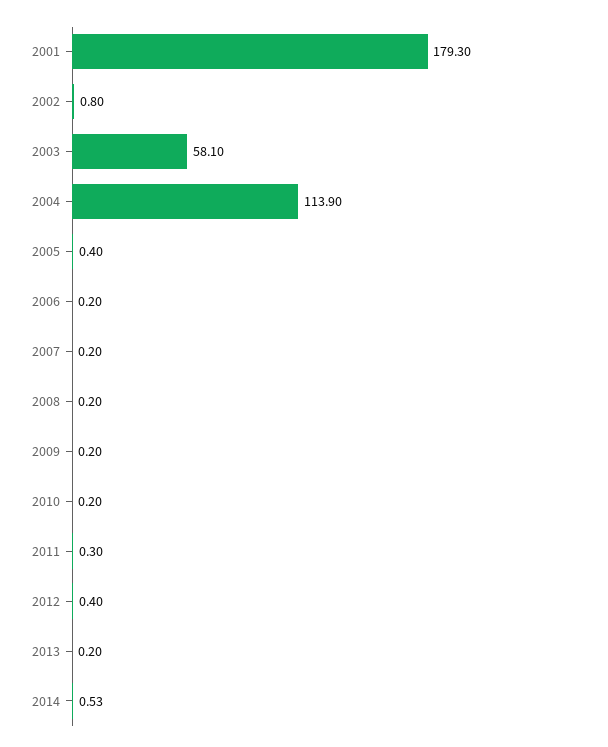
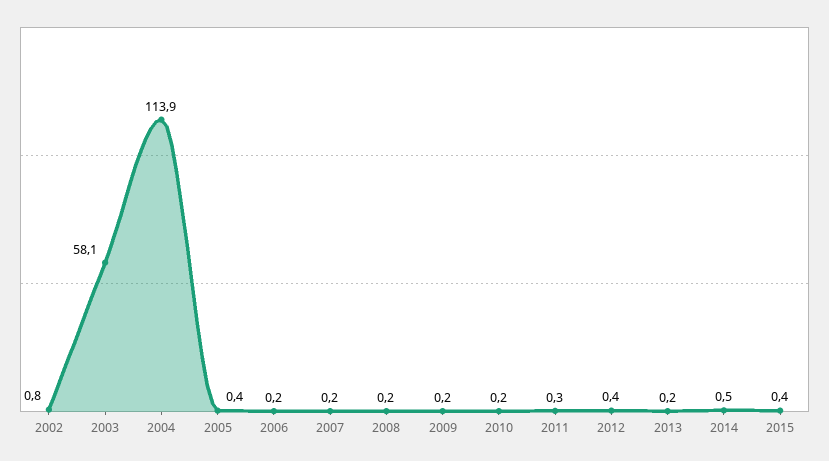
2001: 179.3 -> none
2015: none -> 0.4

